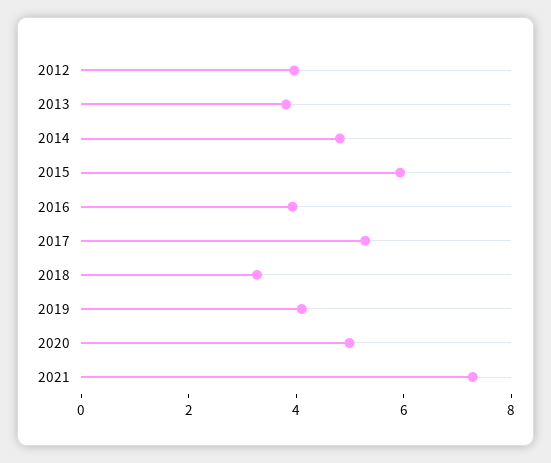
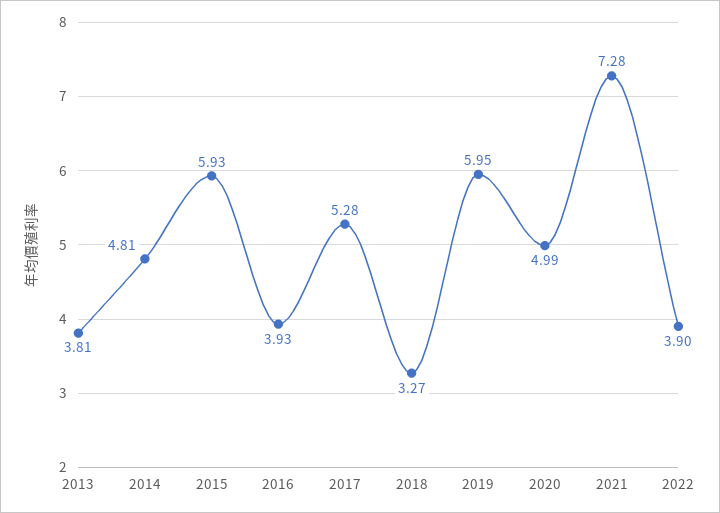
2012: 4 -> none
2019: 4 -> 5.95
2022: none -> 3.9

